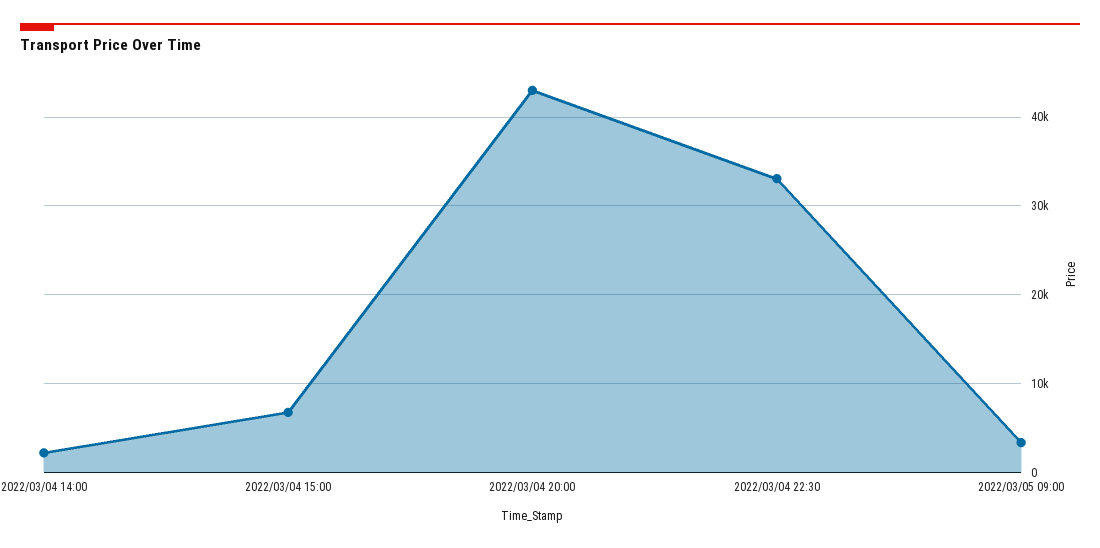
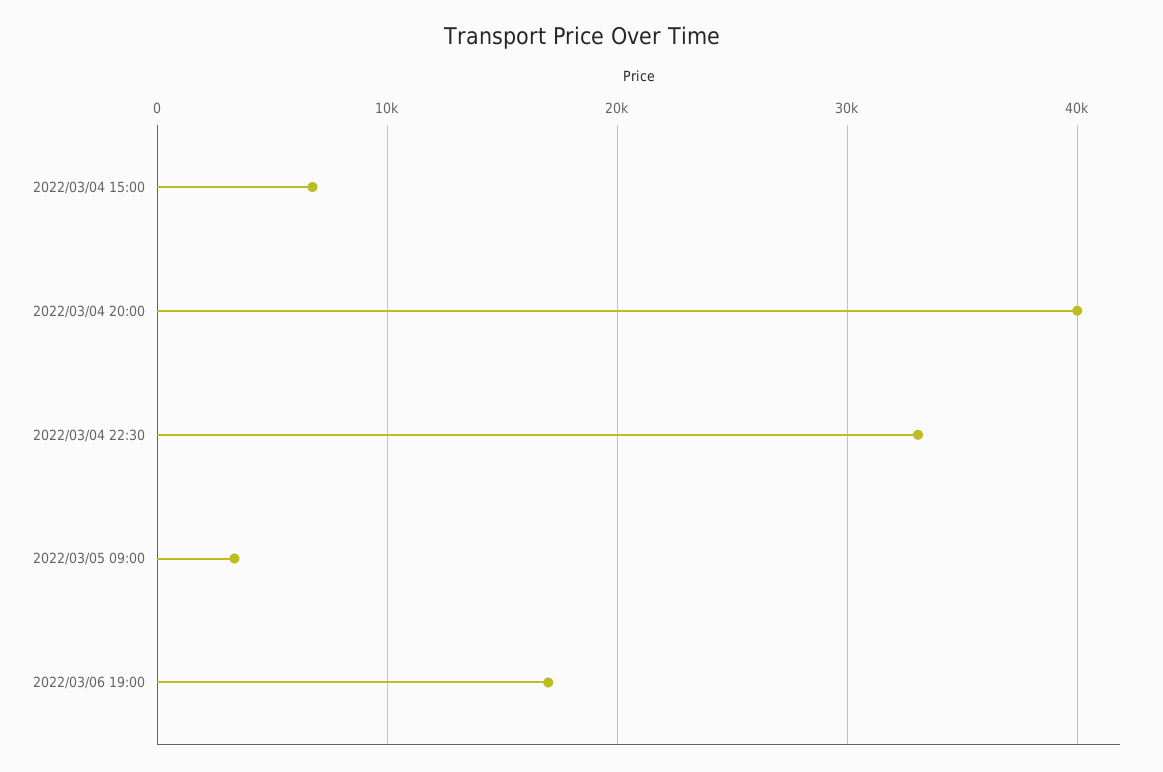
2022/03/04 14:00: 2000 -> none
2022/03/04 20:00: 43000 -> 40000
2022/03/06 19:00: none -> 17000

